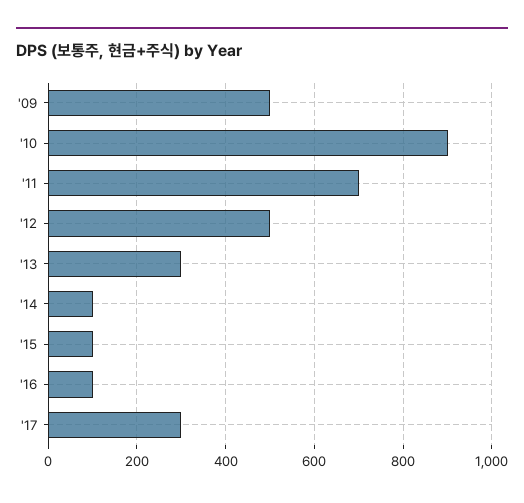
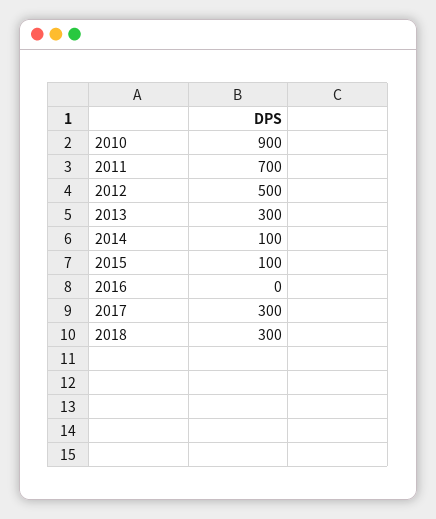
'09: 500 -> none
'16: 100 -> 0
2018: none -> 300

